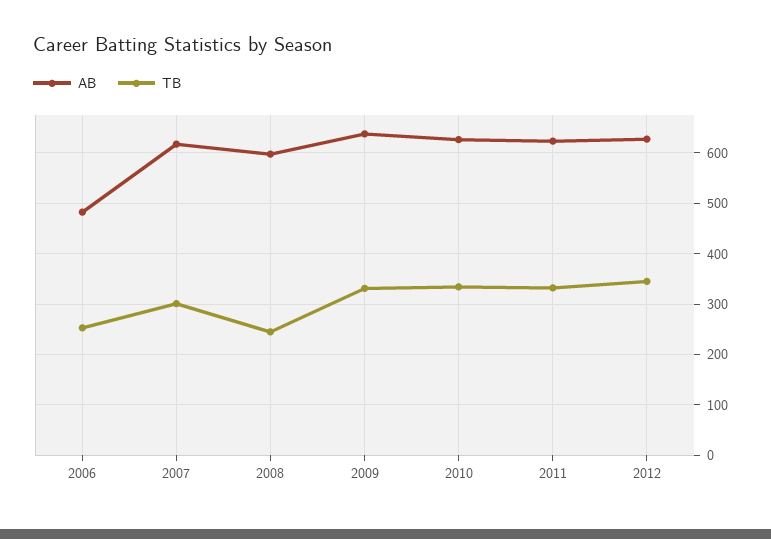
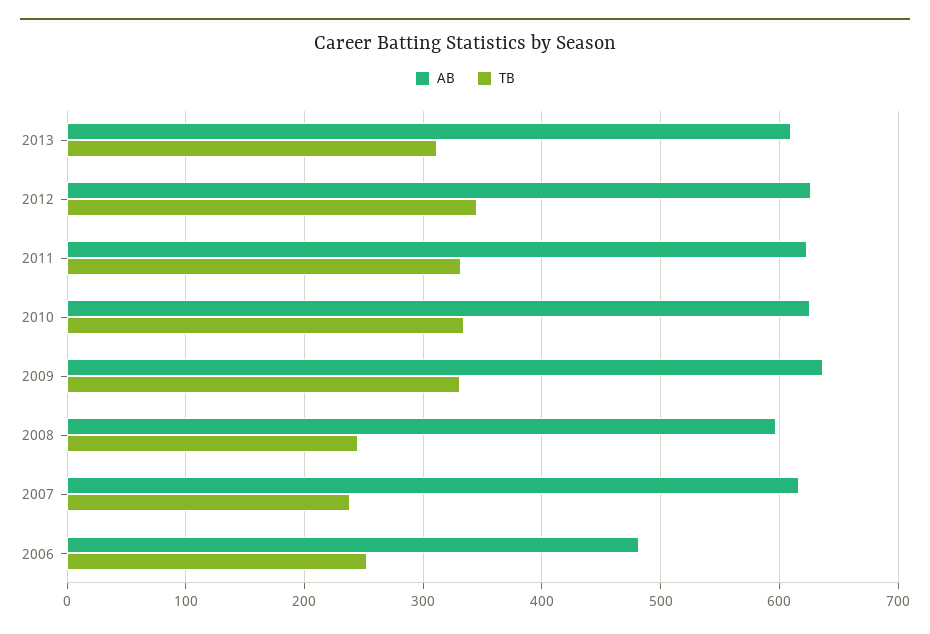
TB, 2007: 300 -> 240
AB, 2013: none -> 610
TB, 2013: none -> 310

